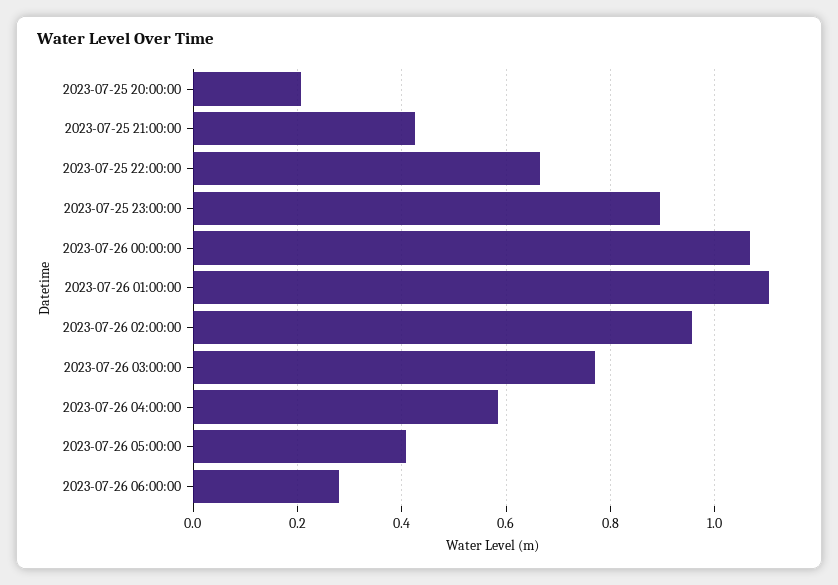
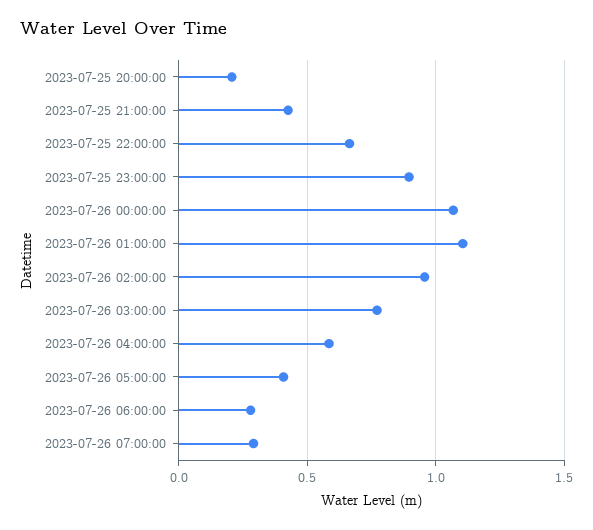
2023-07-26 07:00:00: none -> 0.3

